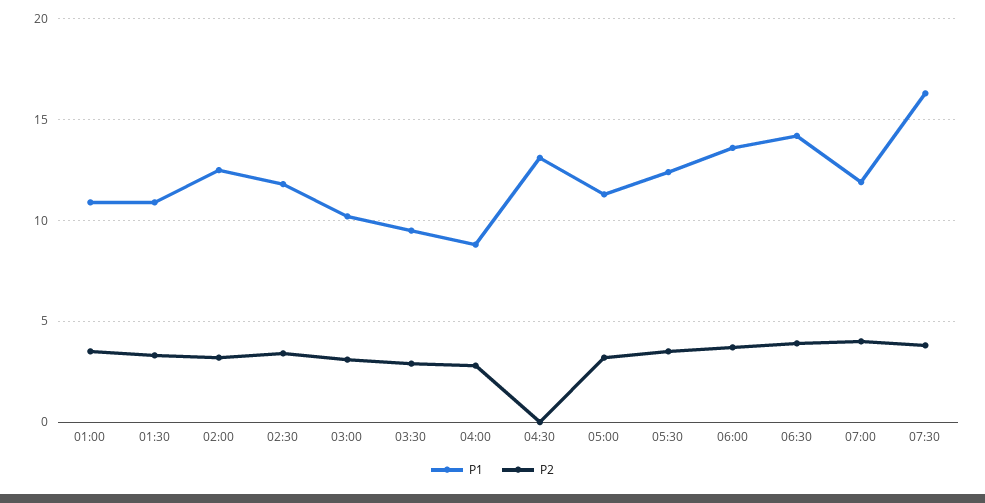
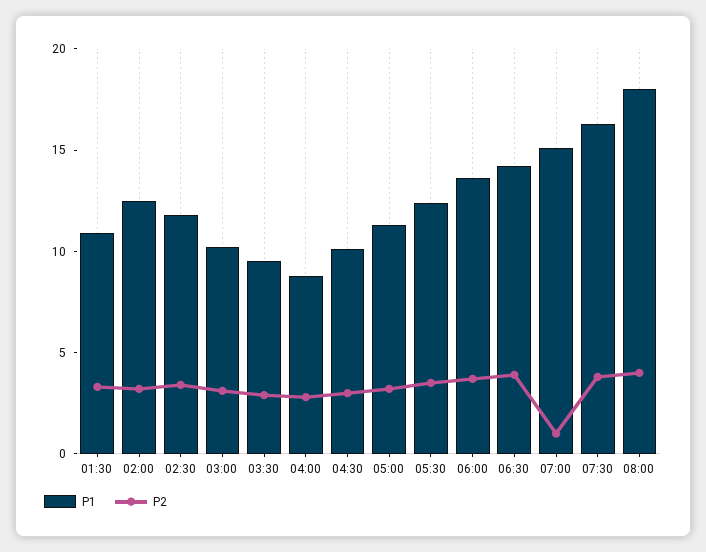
P1, 01:00: 11 -> none
P2, 01:00: 3.5 -> none
P1, 04:30: 13 -> 10
P2, 04:30: 0 -> 3
P1, 07:00: 12 -> 15
P2, 07:00: 4 -> 1
P1, 08:00: none -> 18
P2, 08:00: none -> 4

